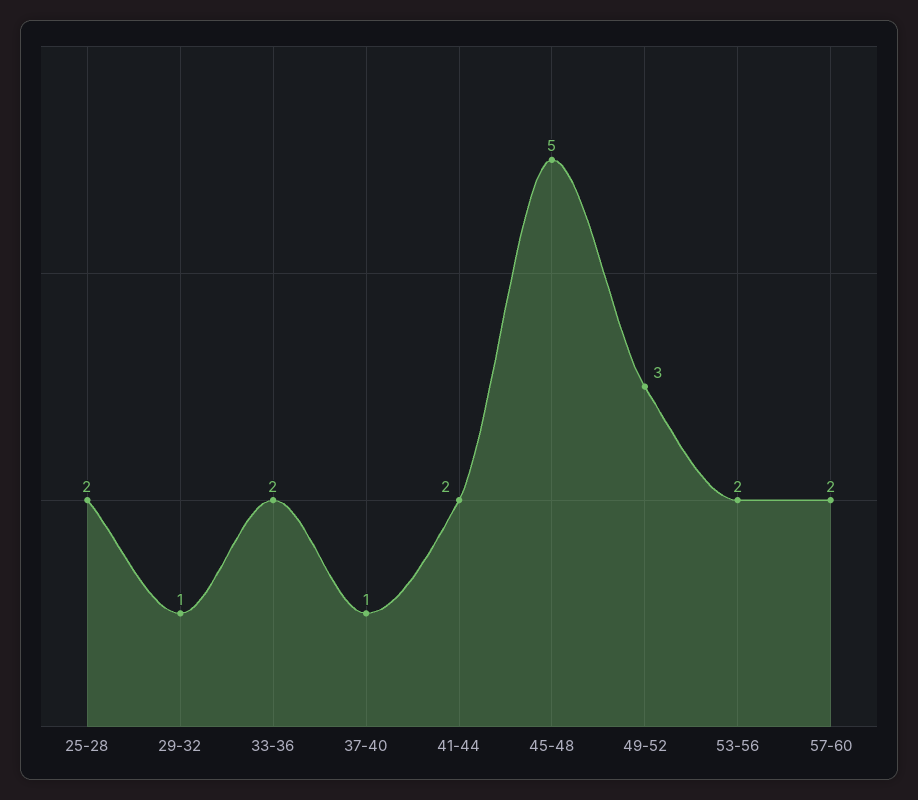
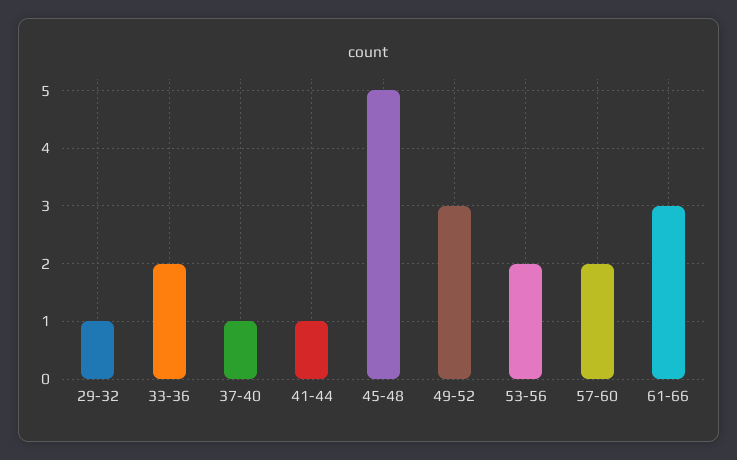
25-28: 2 -> none
41-44: 2 -> 1
61-66: none -> 3

